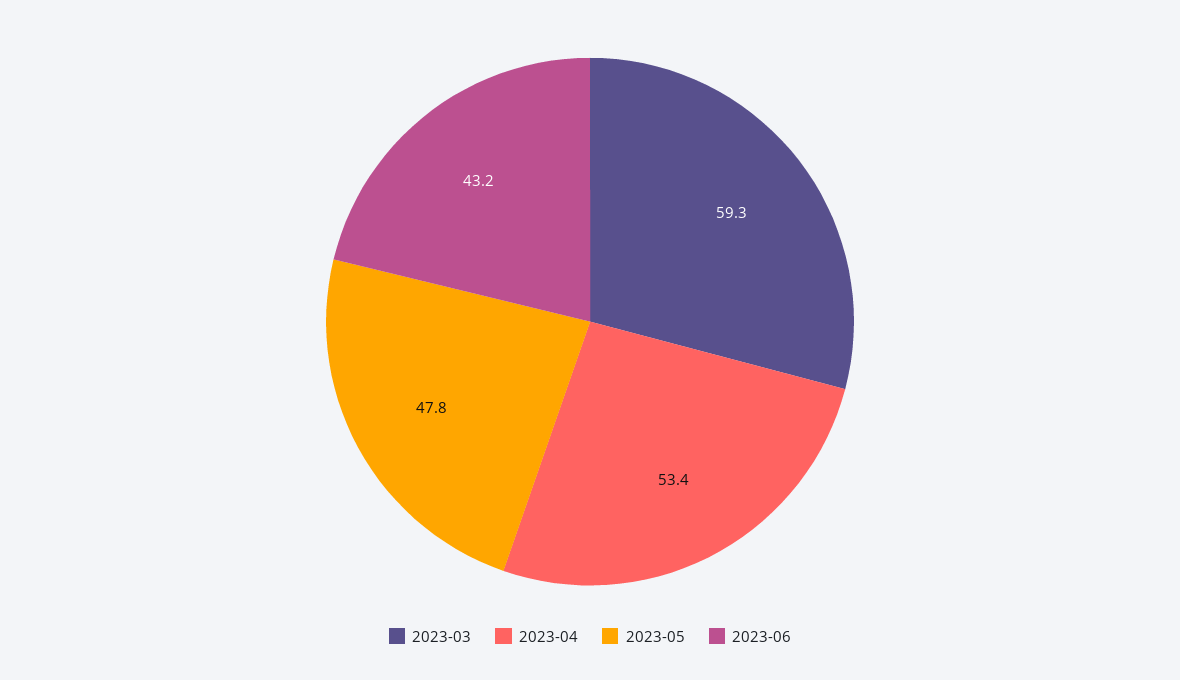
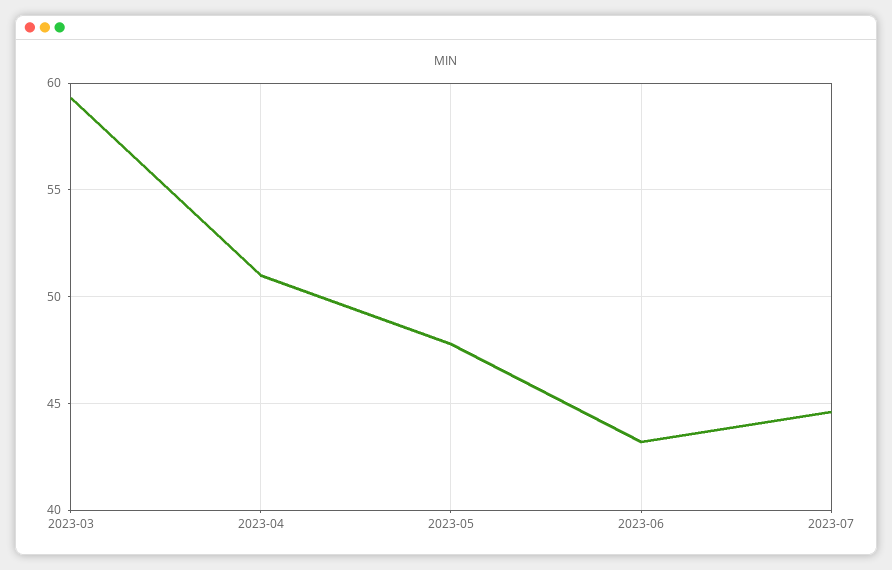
2023-04: 53.4 -> 51
2023-07: none -> 44.5

